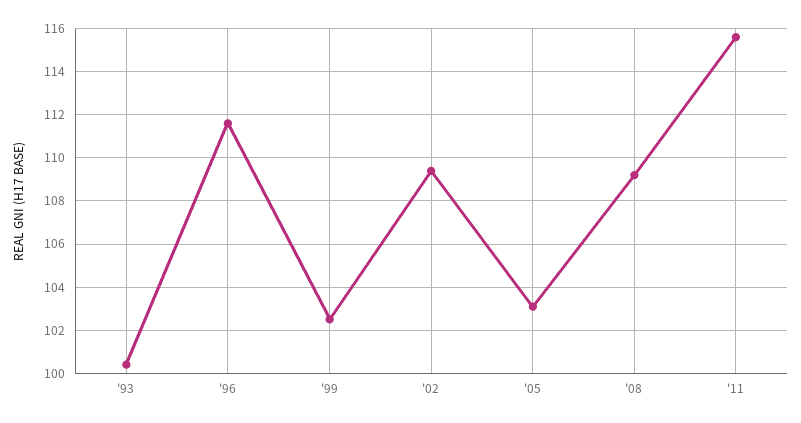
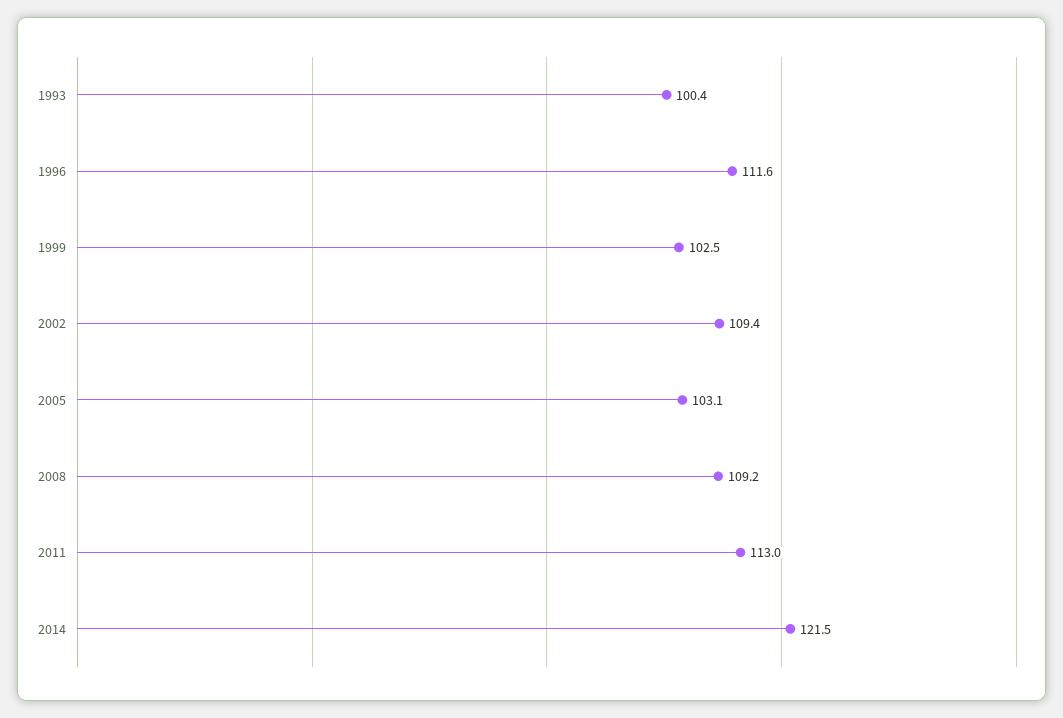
'11: 115.5 -> 113
2014: none -> 121.5

